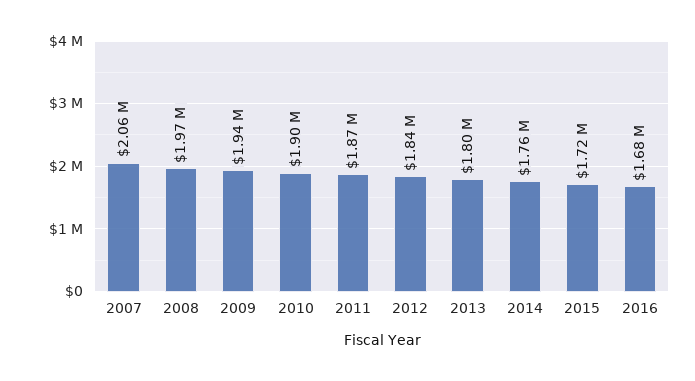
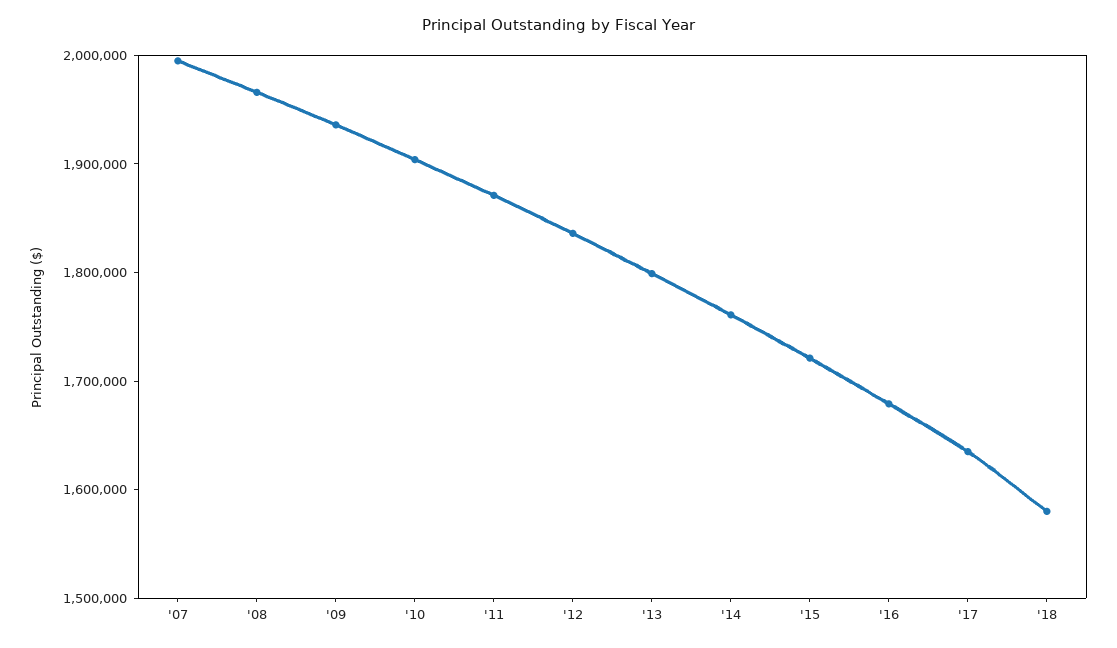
2007: 2060000 -> 2000000
'17: none -> 1640000
'18: none -> 1580000

